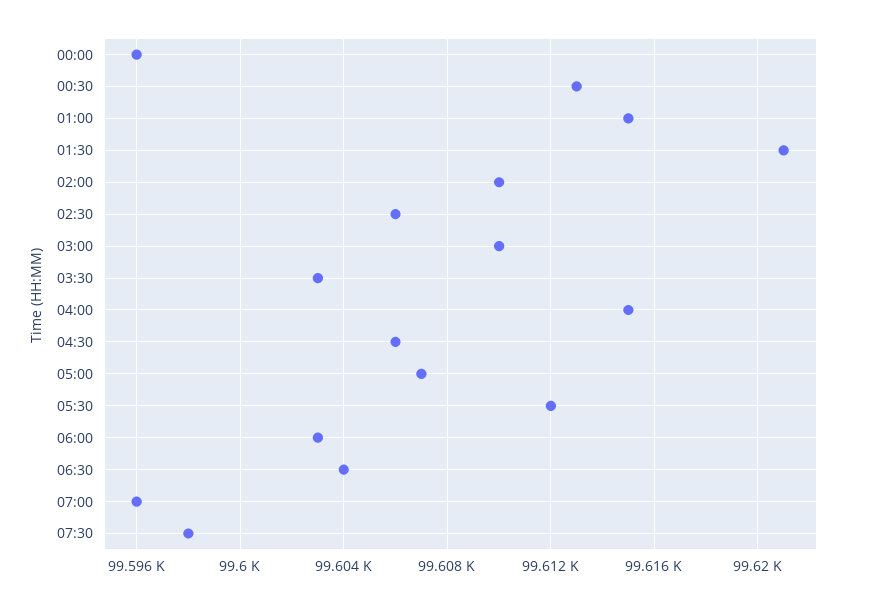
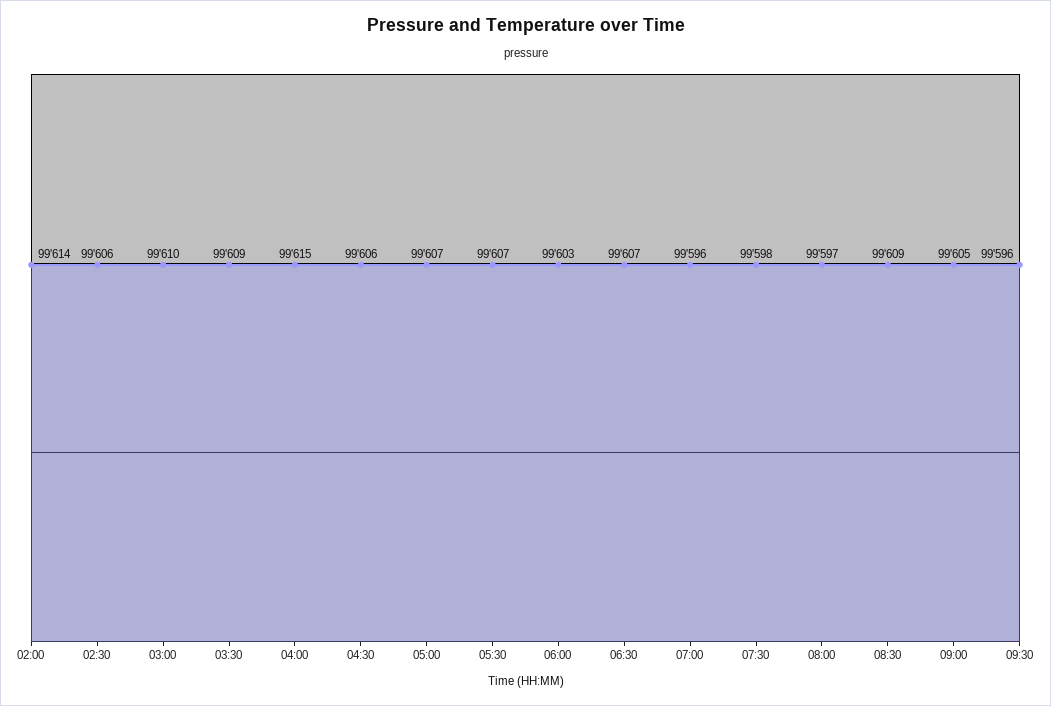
00:00: 99596 -> none
00:30: 99613 -> none
01:00: 99615 -> none
01:30: 99621 -> none
02:00: 99610 -> 99614
03:30: 99603 -> 99609
05:30: 99612 -> 99607
06:30: 99604 -> 99607
08:00: none -> 99597
08:30: none -> 99609
09:00: none -> 99605
09:30: none -> 99596

